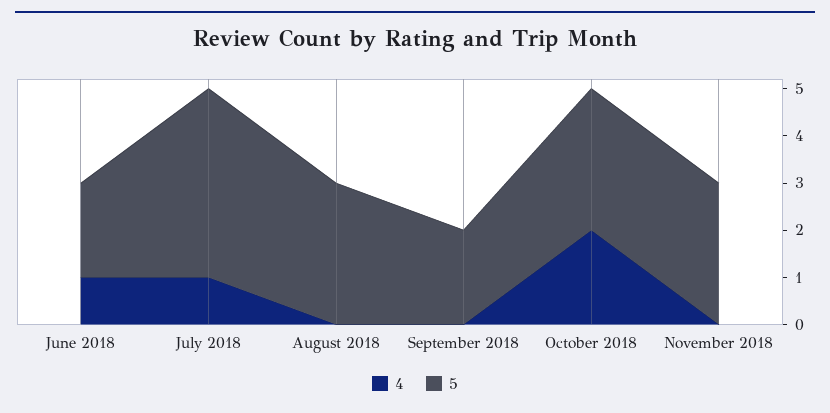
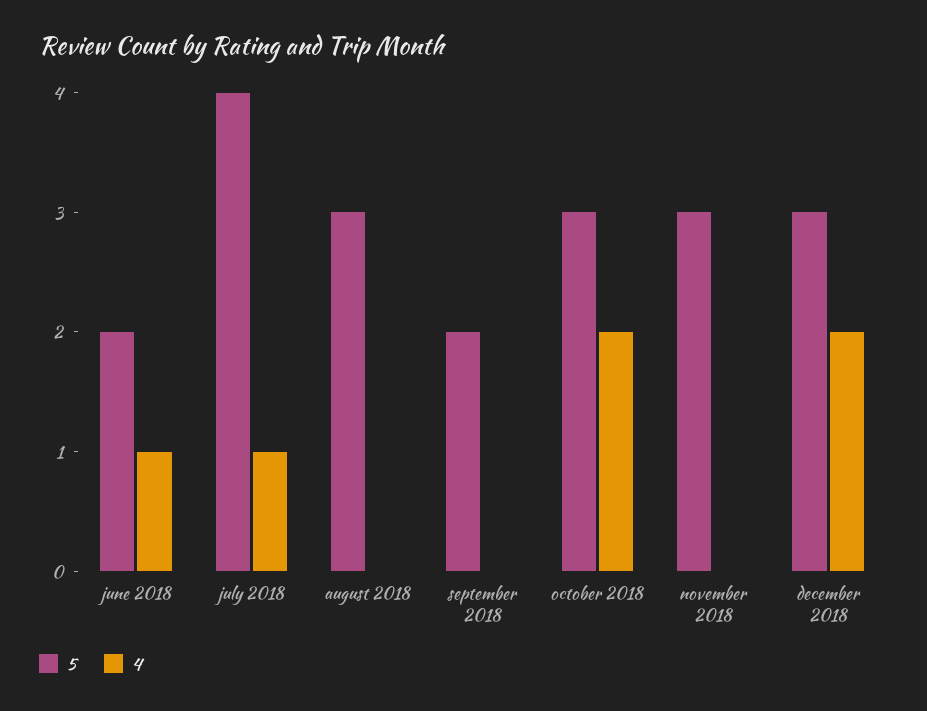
5, december 2018: none -> 3
4, december 2018: none -> 2

